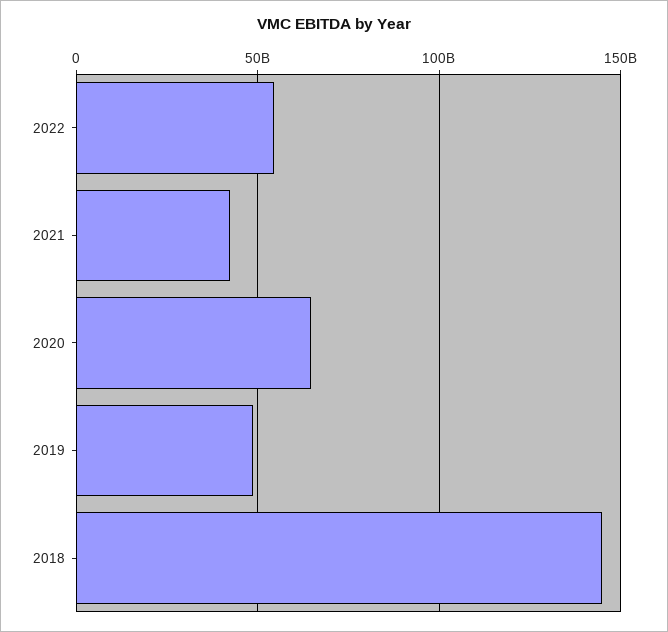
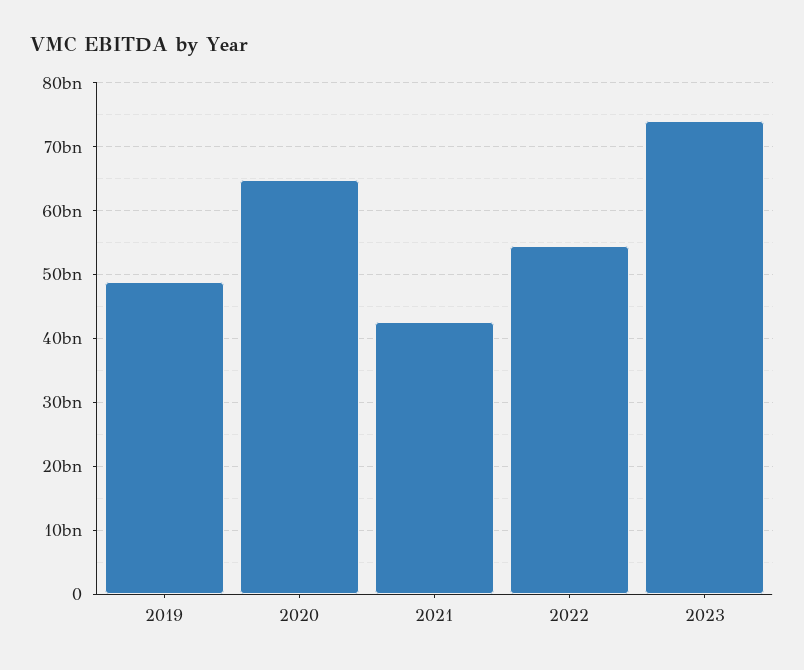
2018: 145000000000 -> none
2023: none -> 74000000000

